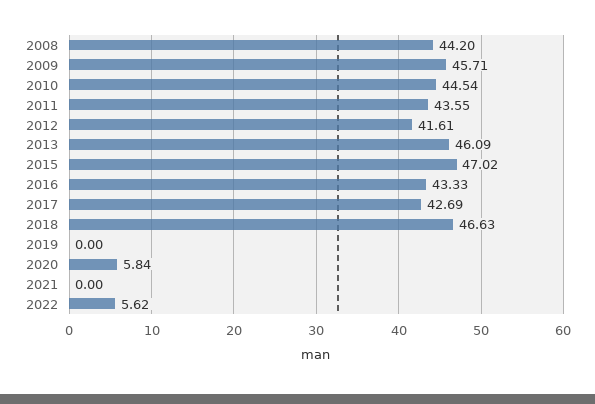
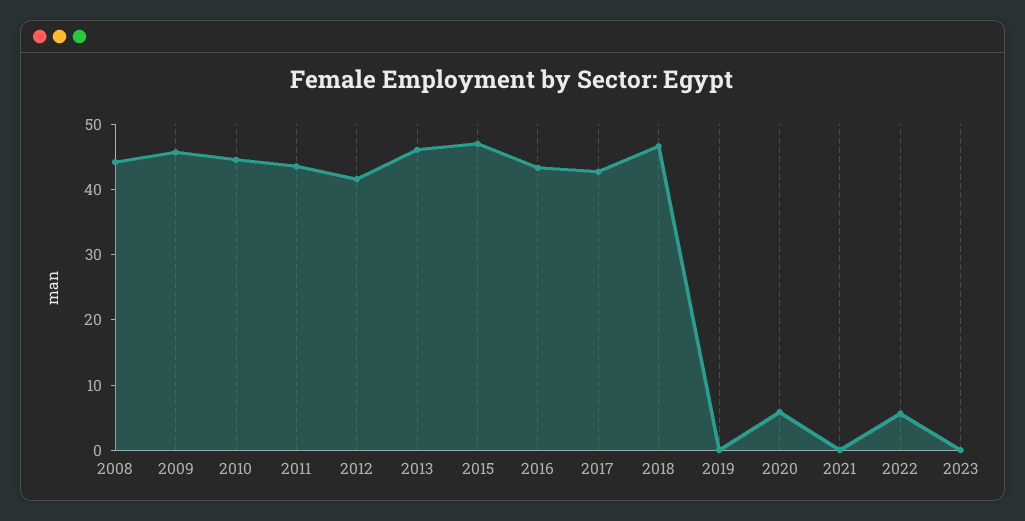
2023: none -> 0

